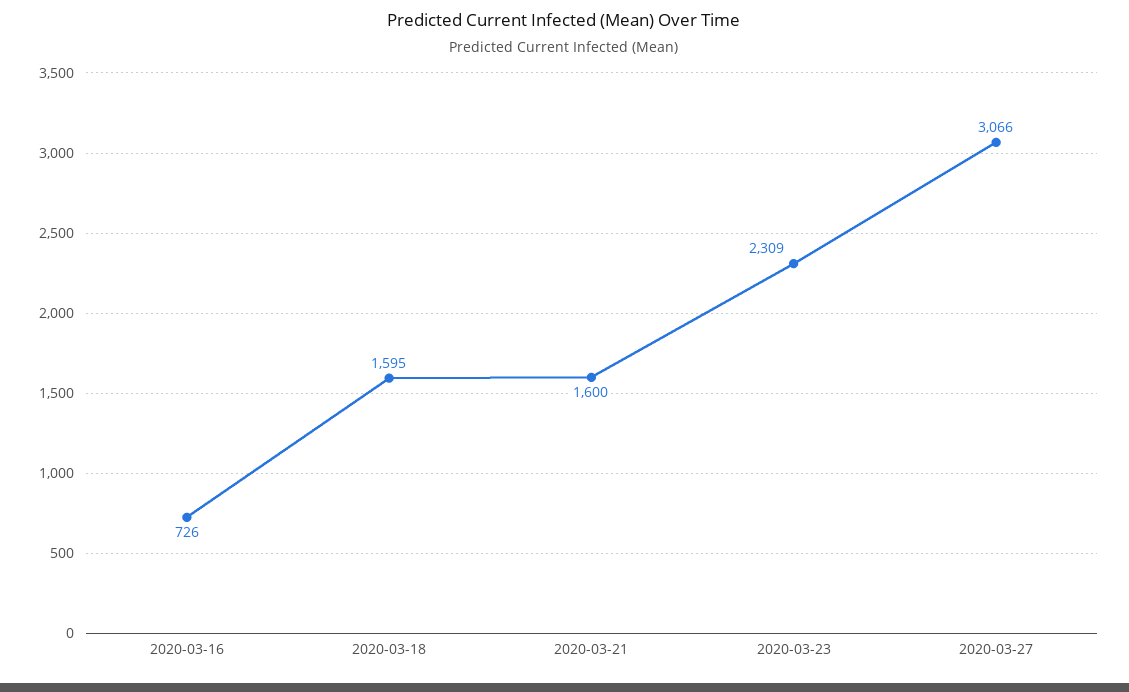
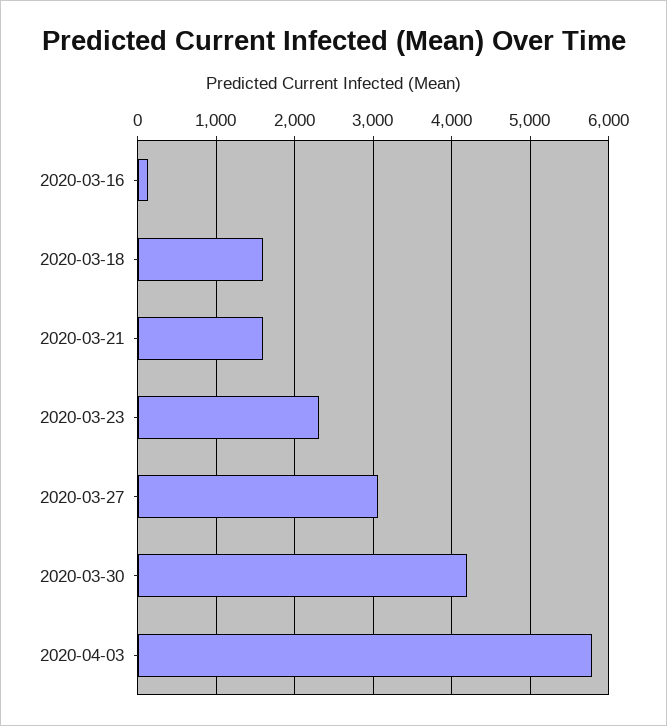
2020-03-16: 726 -> 100
2020-03-30: none -> 4200
2020-04-03: none -> 5800

